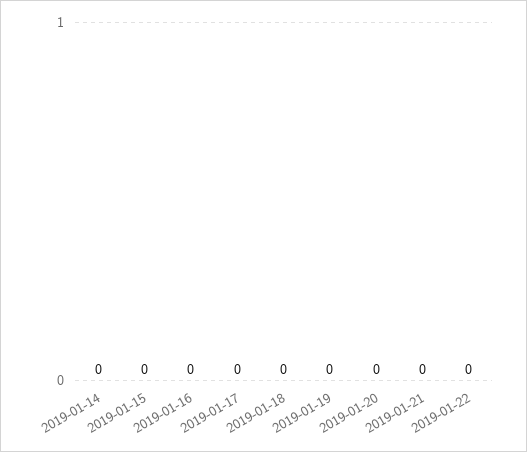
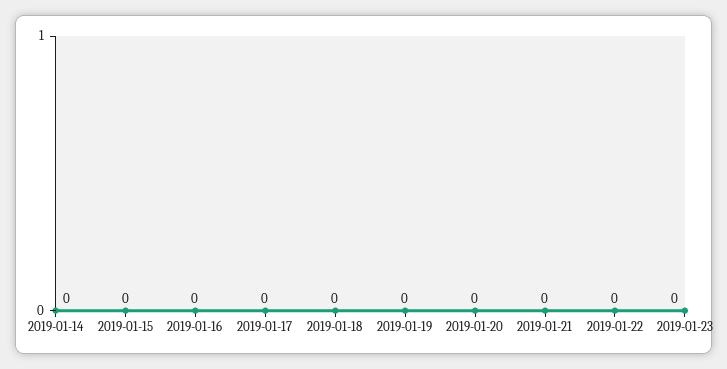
2019-01-23: none -> 0

